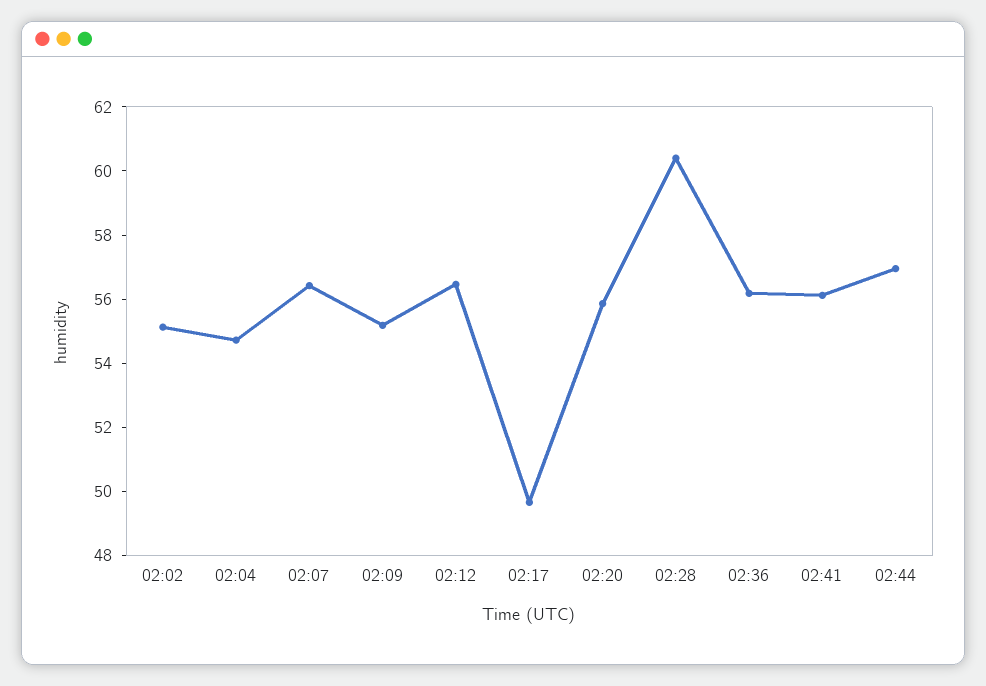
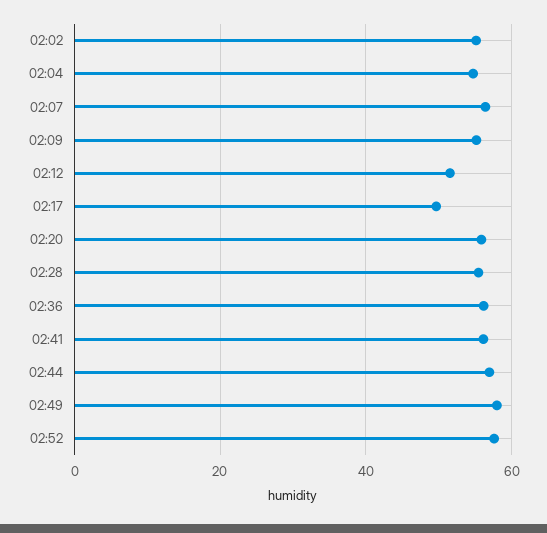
02:12: 56.5 -> 52
02:28: 60.5 -> 56
02:49: none -> 58
02:52: none -> 58

